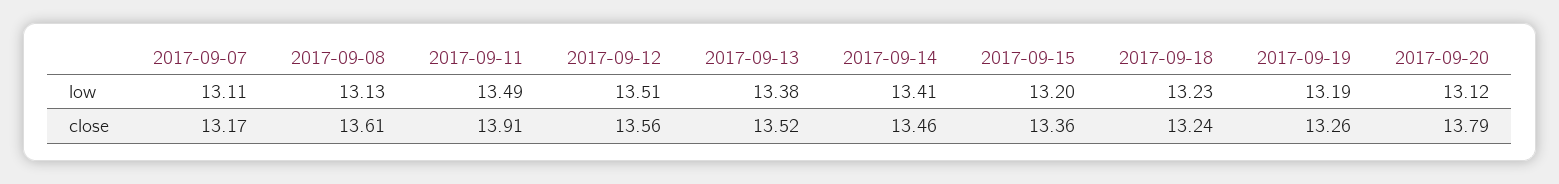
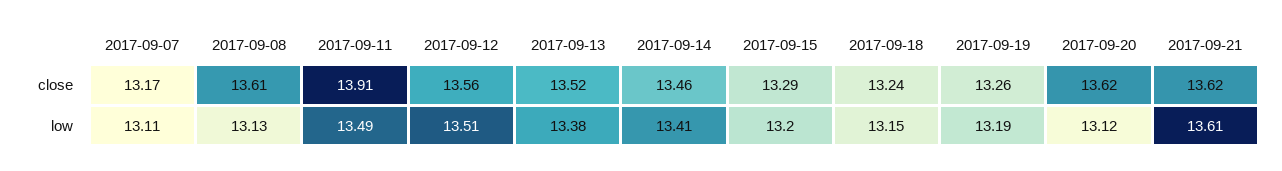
2017-09-18, low: 13.23 -> 13.15
2017-09-15, close: 13.36 -> 13.29
2017-09-20, close: 13.79 -> 13.62
2017-09-21, close: none -> 13.62
2017-09-21, low: none -> 13.61

